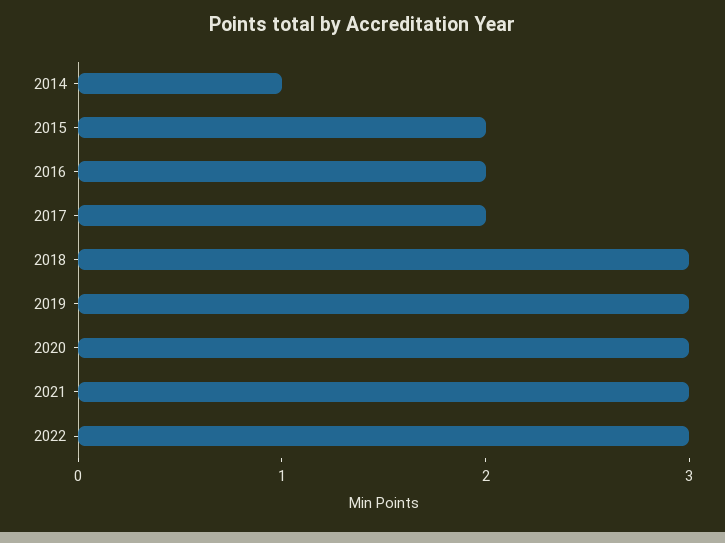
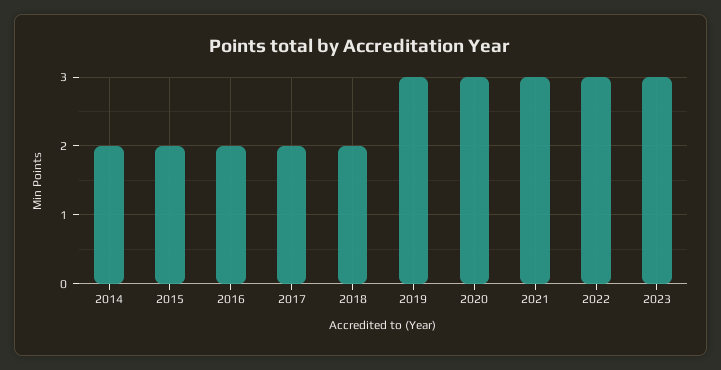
2014: 1 -> 2
2018: 3 -> 2
2023: none -> 3

